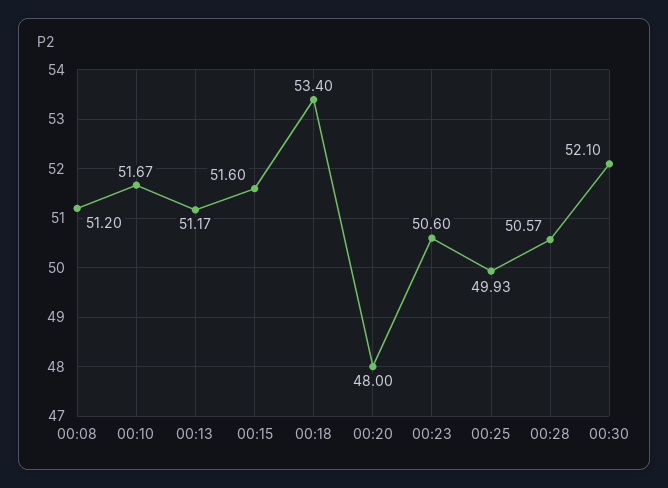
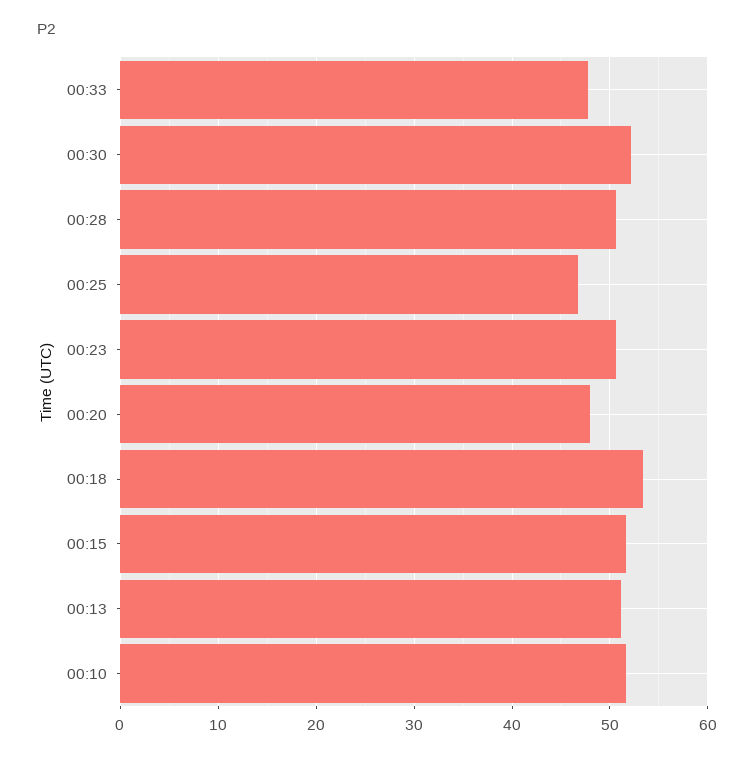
00:08: 51.2 -> none
00:25: 49.93 -> 47
00:33: none -> 48

